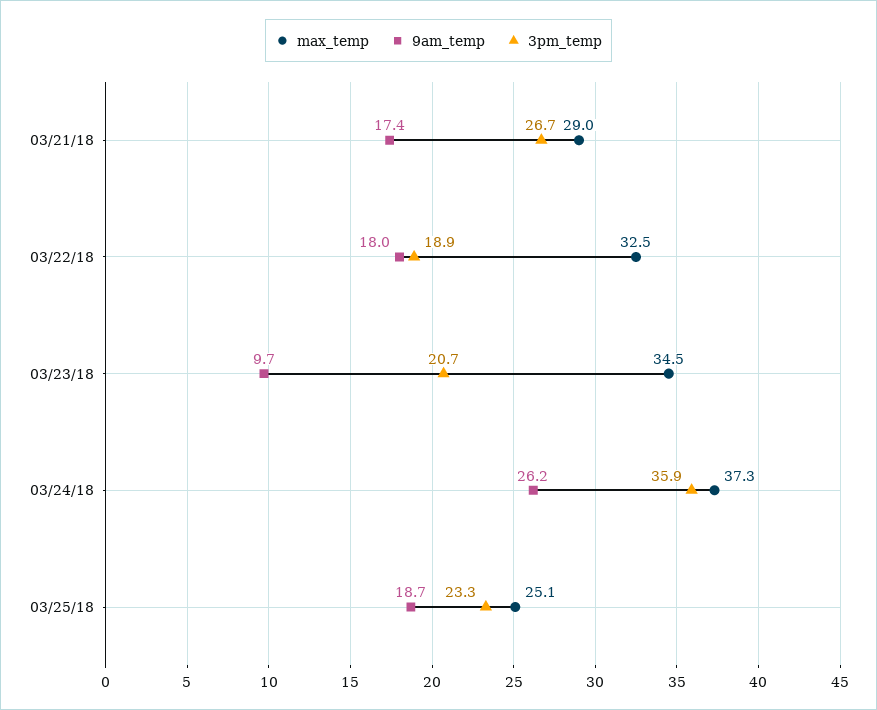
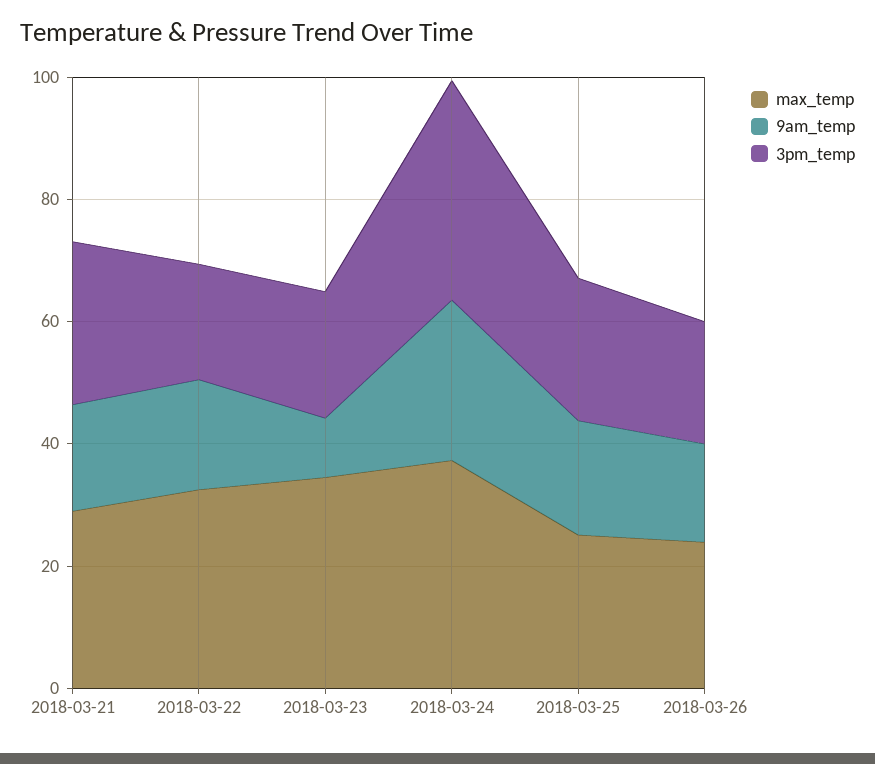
max_temp, 2018-03-26: none -> 25
9am_temp, 2018-03-26: none -> 15
3pm_temp, 2018-03-26: none -> 20

